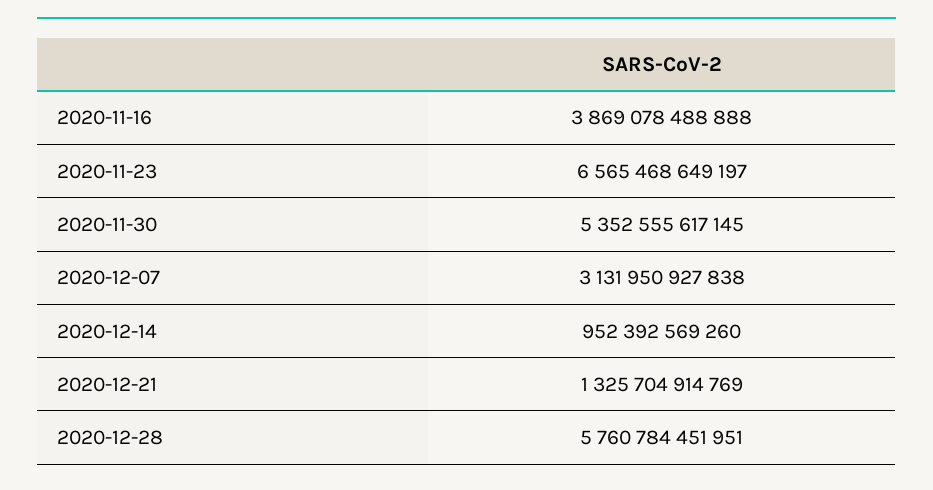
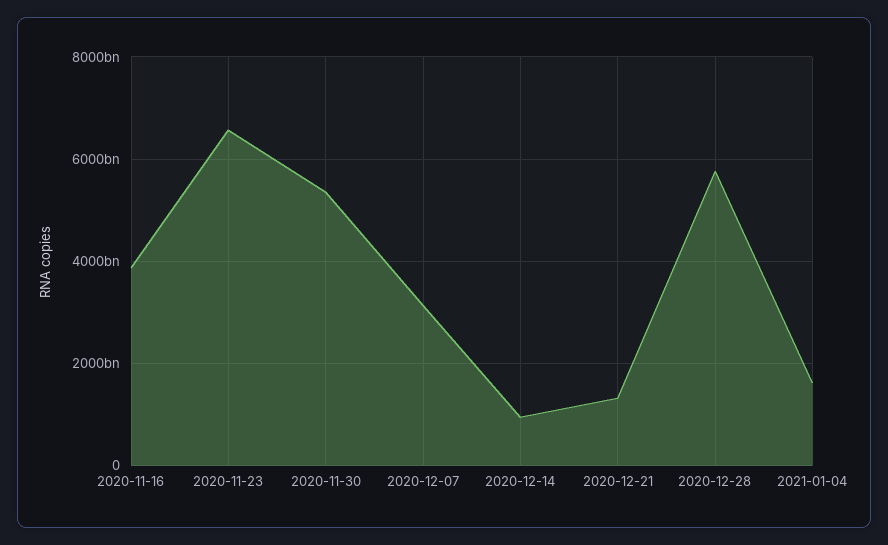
2021-01-04: none -> 1600000000000

